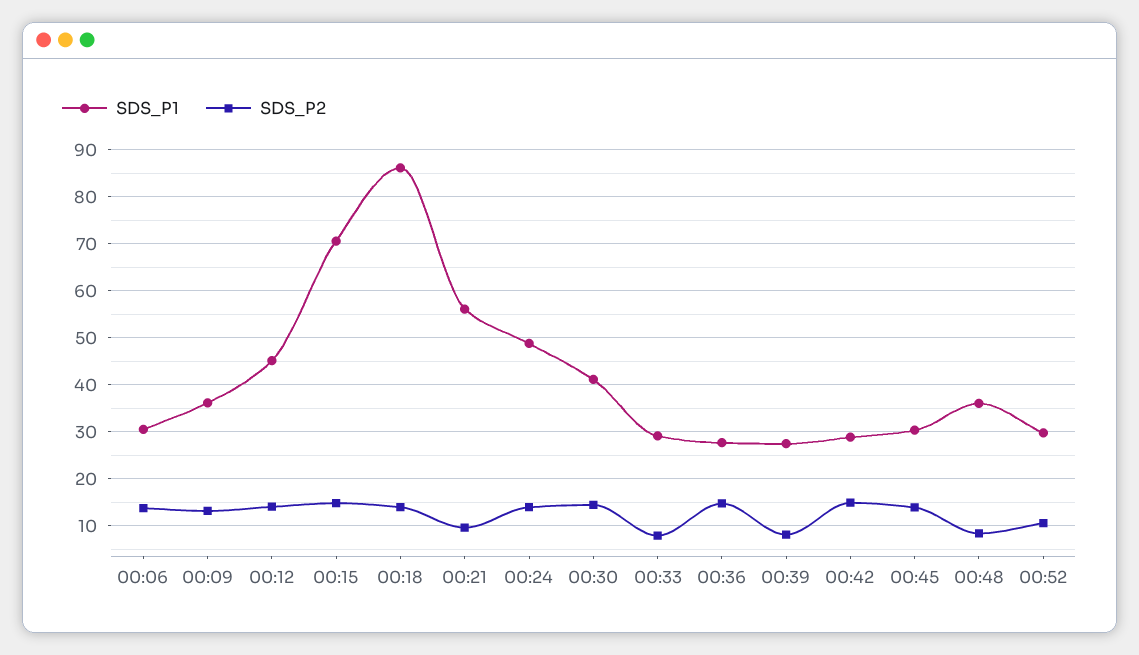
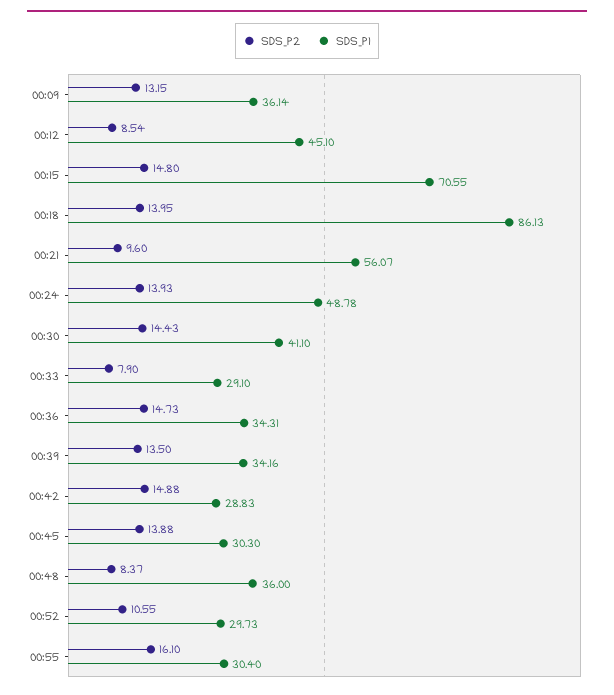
SDS_P1, 00:06: 30 -> none
SDS_P2, 00:06: 14 -> none
SDS_P2, 00:12: 14 -> 8.54
SDS_P1, 00:36: 28 -> 34.31
SDS_P1, 00:39: 28 -> 34.16
SDS_P2, 00:39: 8 -> 13.5
SDS_P2, 00:55: none -> 16.1
SDS_P1, 00:55: none -> 30.4

